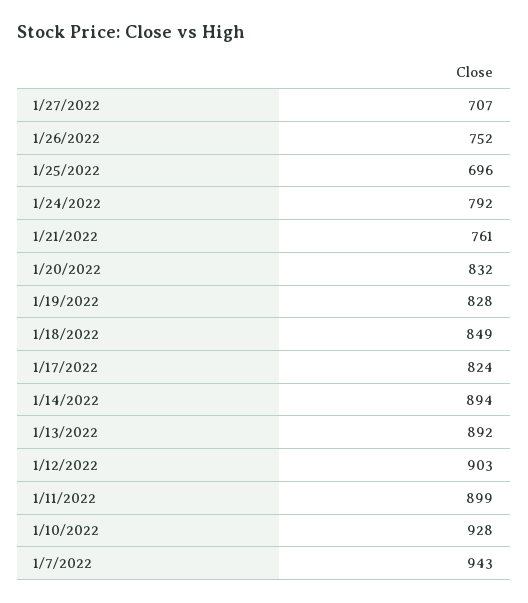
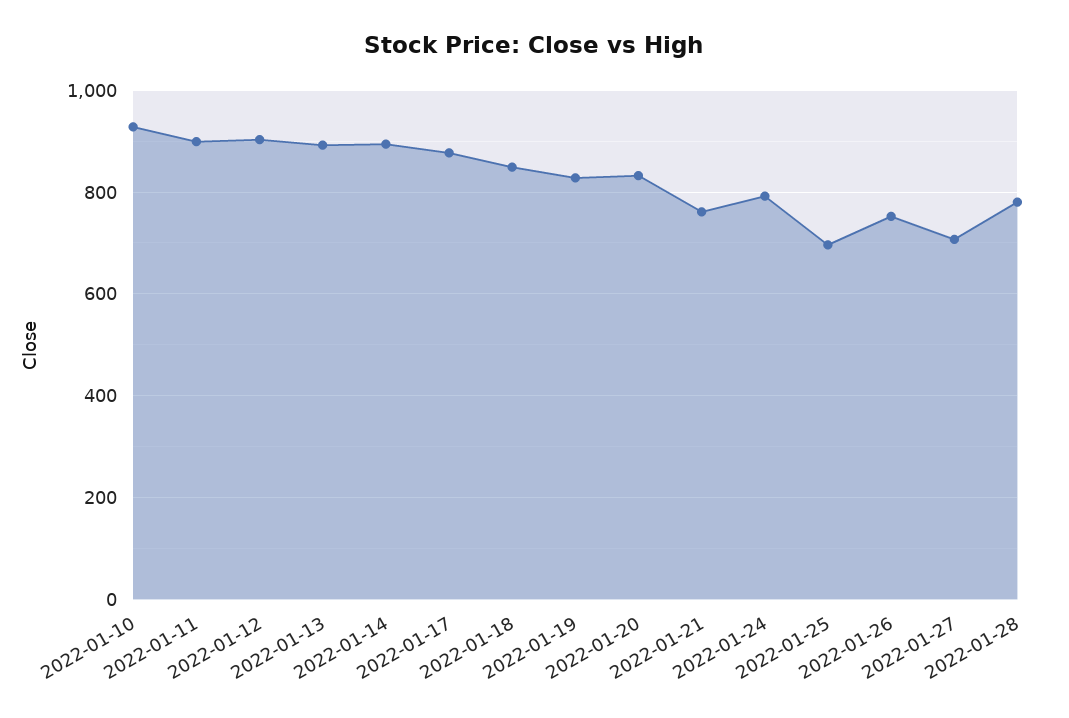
1/17/2022: 824 -> 880
1/7/2022: 943 -> none
2022-01-28: none -> 780

